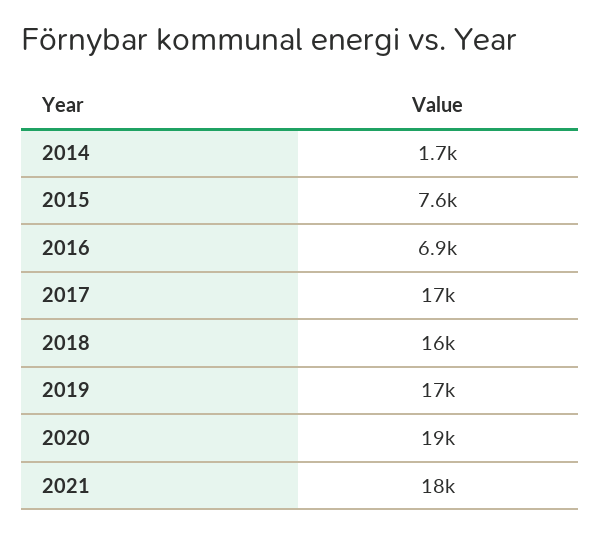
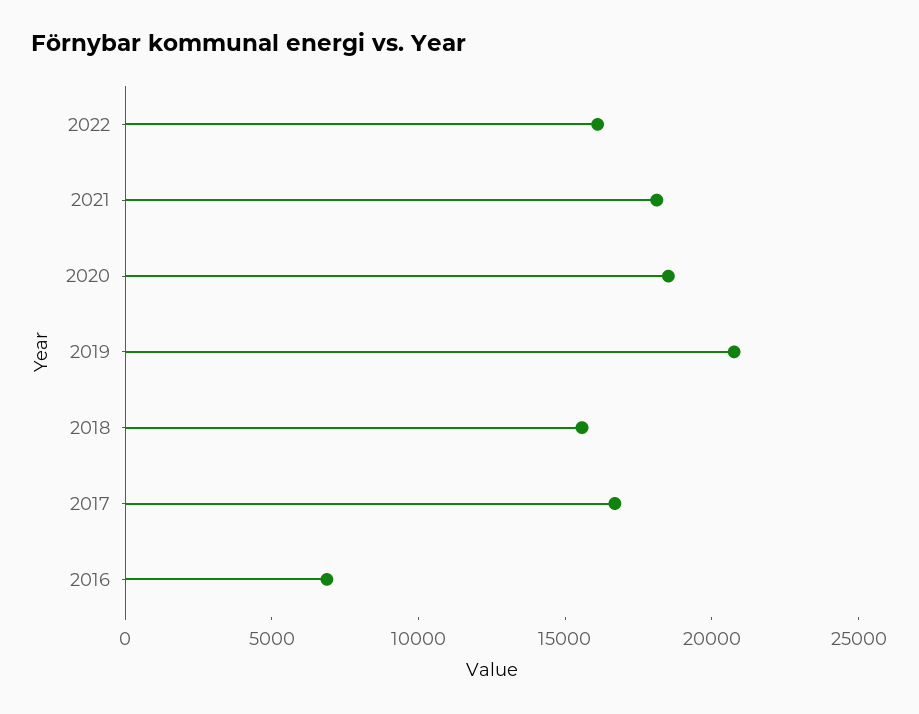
2014: 1700 -> none
2015: 7600 -> none
2019: 17000 -> 21000
2022: none -> 16000

